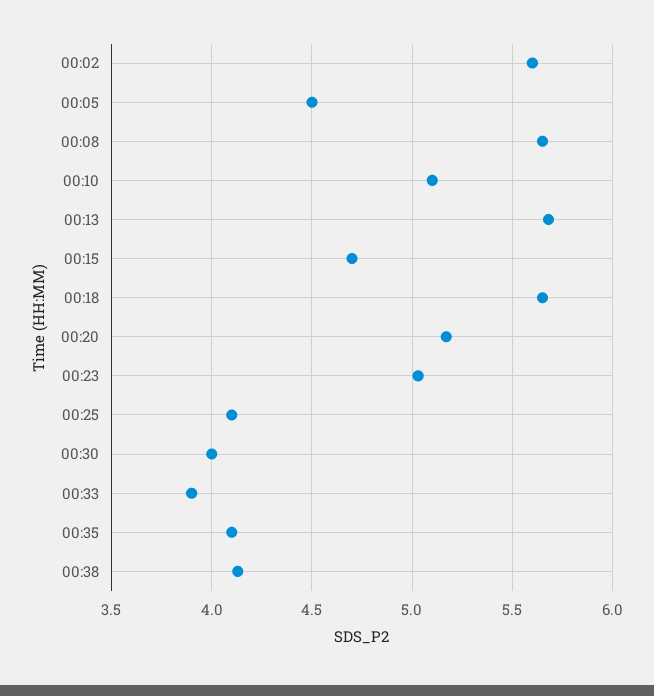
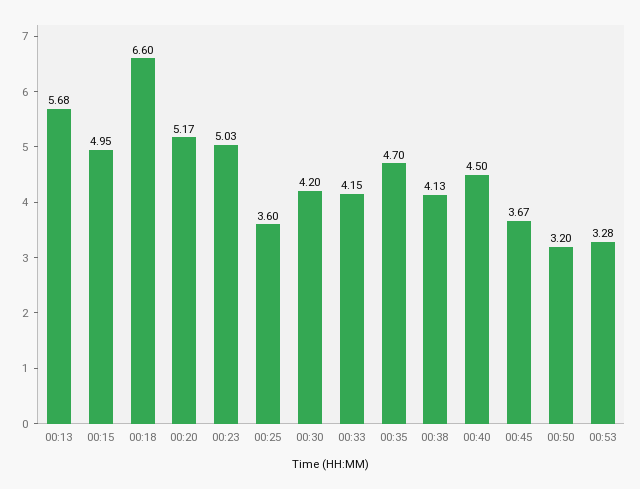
00:02: 5.6 -> none
00:05: 4.5 -> none
00:08: 5.65 -> none
00:10: 5.1 -> none
00:15: 4.7 -> 4.95
00:18: 5.65 -> 6.6
00:25: 4.1 -> 3.6
00:30: 4 -> 4.2
00:33: 3.9 -> 4.15
00:35: 4.1 -> 4.7
00:40: none -> 4.5
00:45: none -> 3.67
00:50: none -> 3.2
00:53: none -> 3.28

